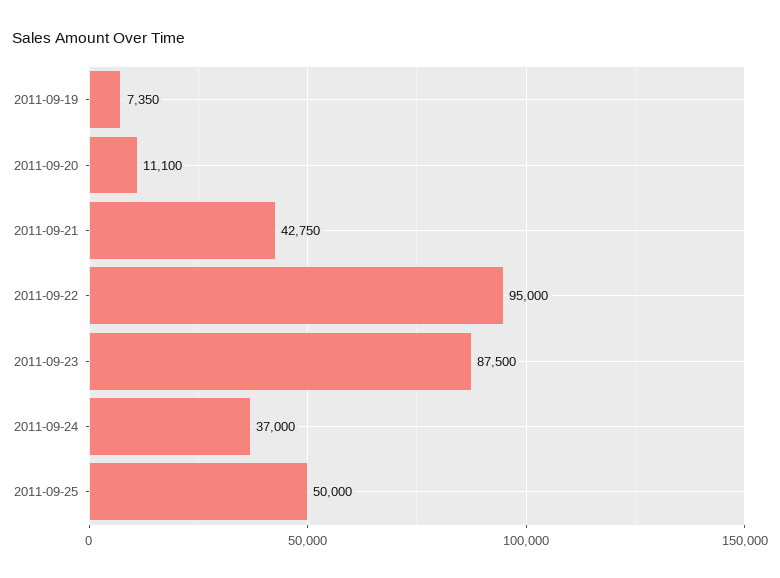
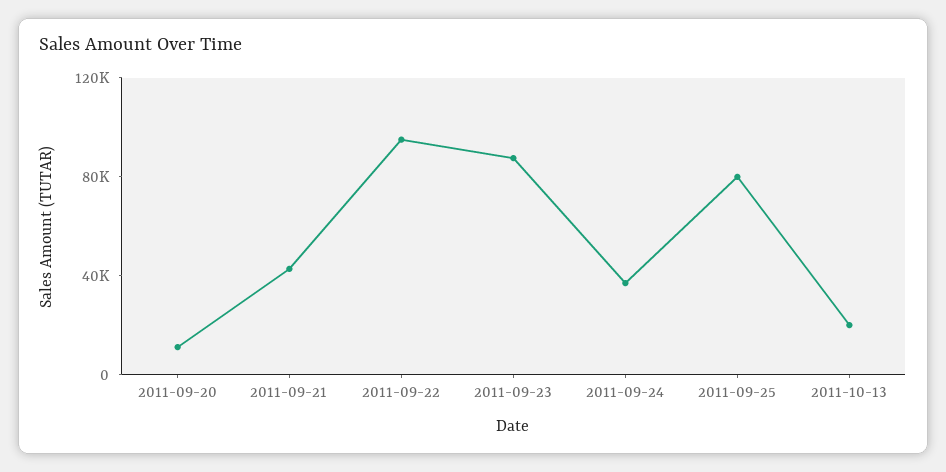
2011-09-19: 7350 -> none
2011-09-25: 50000 -> 80000
2011-10-13: none -> 20000

